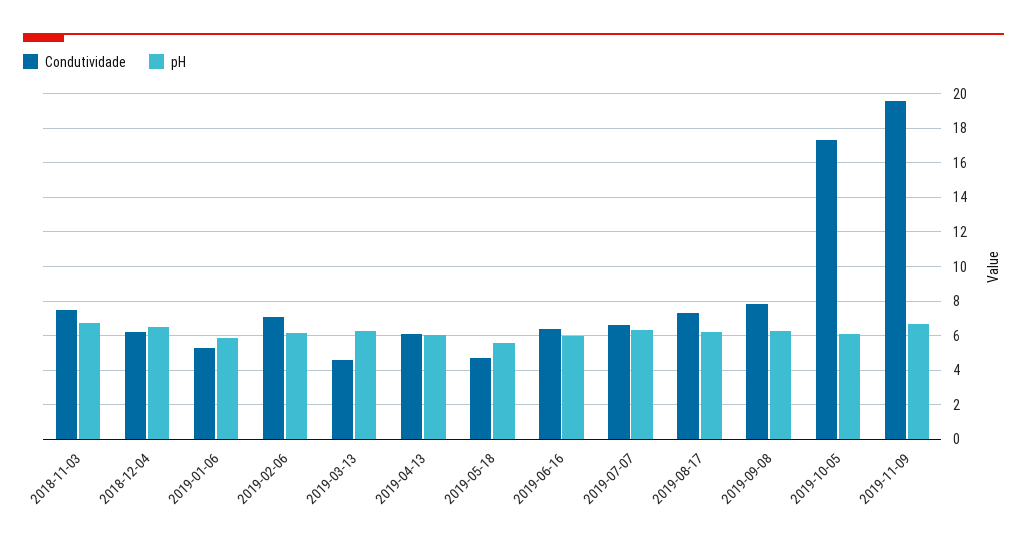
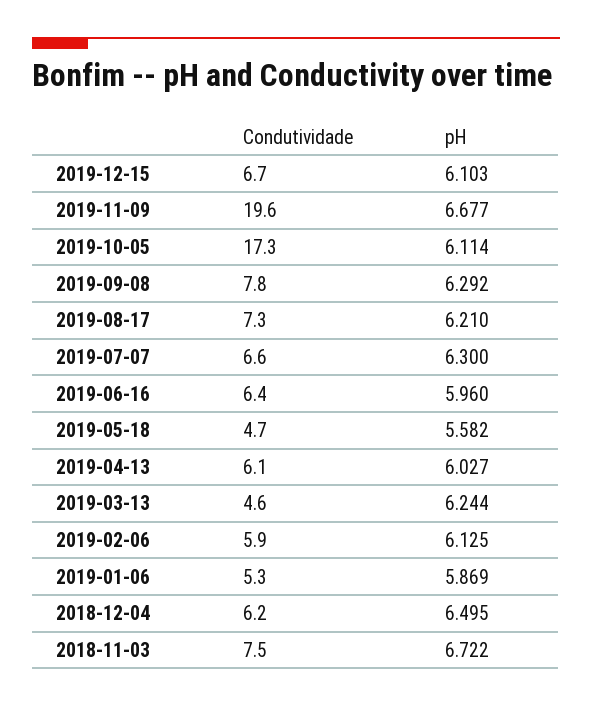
Condutividade, 2019-02-06: 7 -> 5.9
Condutividade, 2019-12-15: none -> 6.7
pH, 2019-12-15: none -> 6.103

